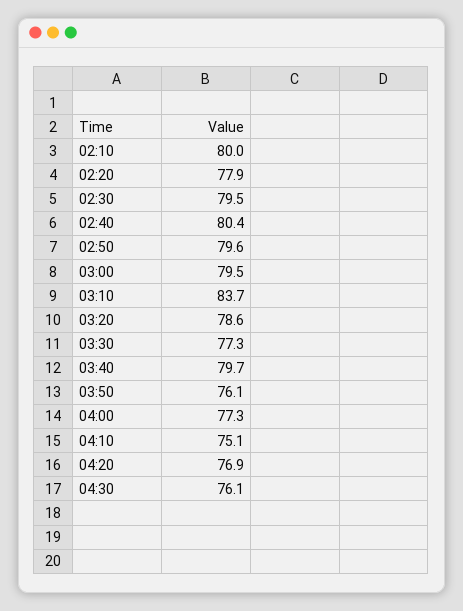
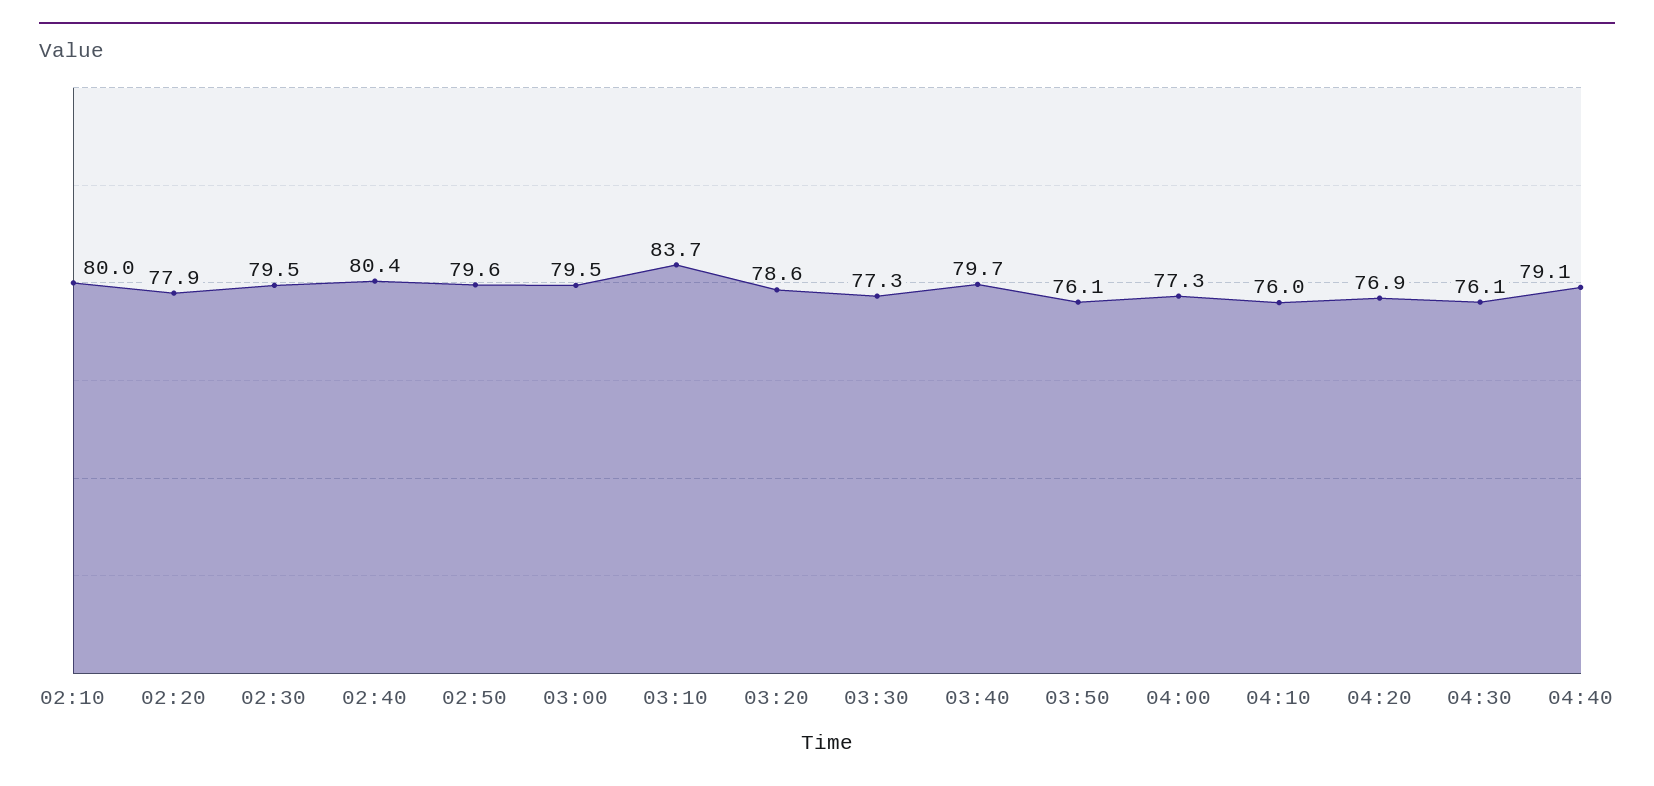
04:10: 75.1 -> 76
04:40: none -> 79.1

